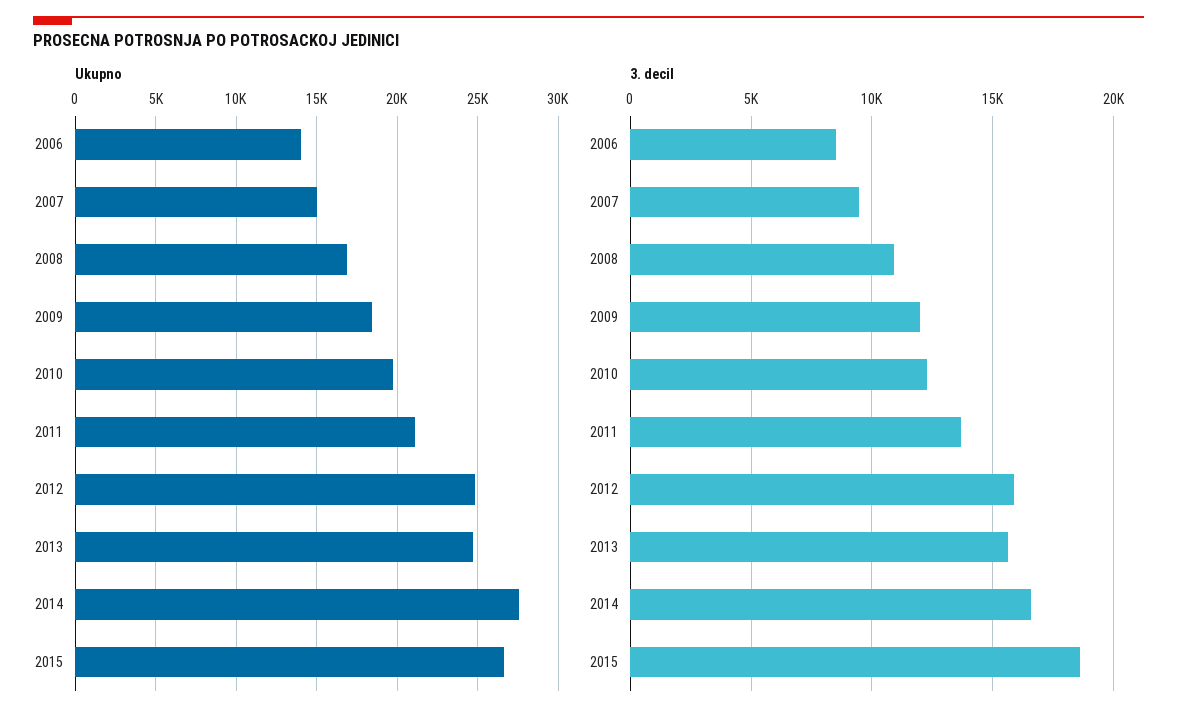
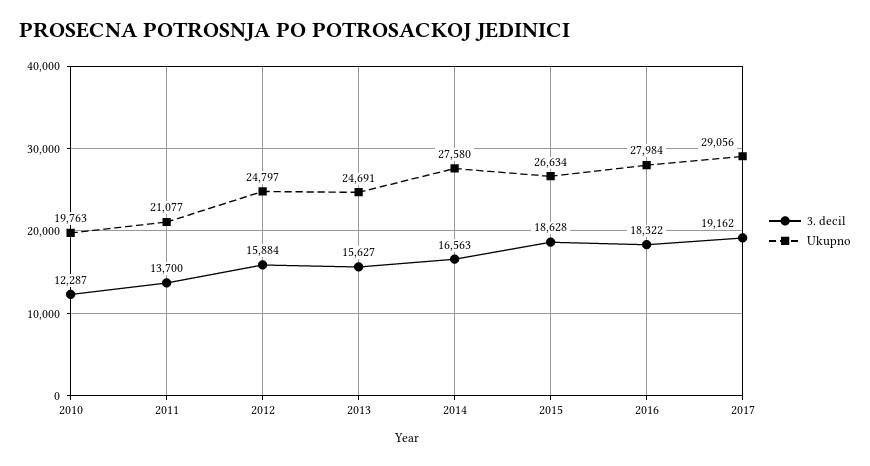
Ukupno, 2006: 14000 -> none
Ukupno, 2007: 15000 -> none
Ukupno, 2008: 17000 -> none
Ukupno, 2009: 18500 -> none
3. decil, 2006: 8500 -> none
3. decil, 2007: 9500 -> none
3. decil, 2008: 11000 -> none
3. decil, 2009: 12000 -> none
3. decil, 2016: none -> 18322
Ukupno, 2016: none -> 27984
3. decil, 2017: none -> 19162
Ukupno, 2017: none -> 29056

